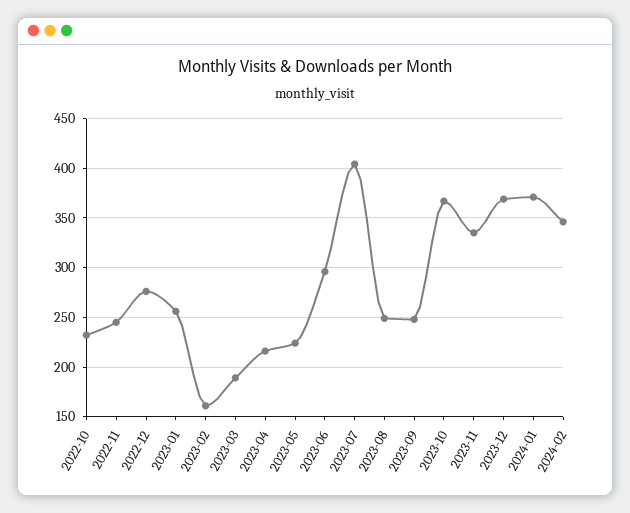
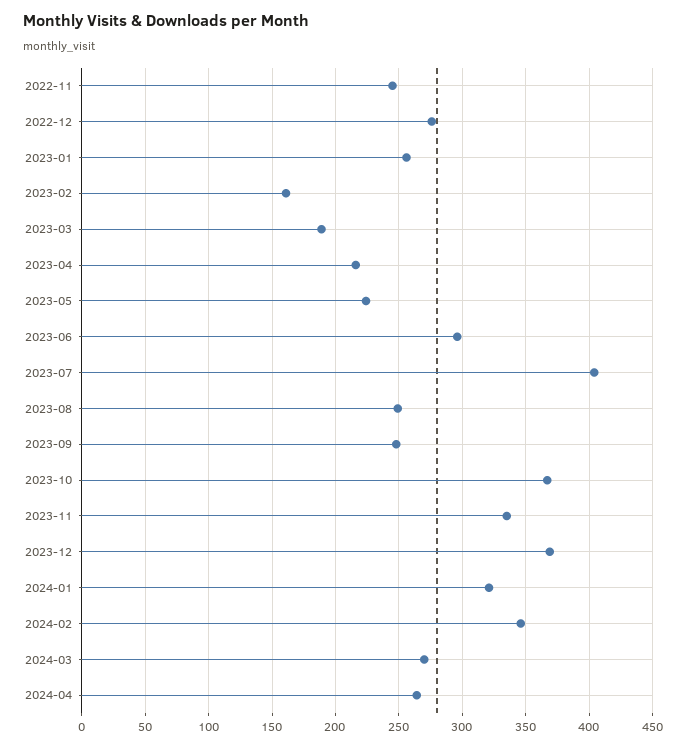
2022-10: 230 -> none
2024-01: 370 -> 320
2024-03: none -> 270
2024-04: none -> 265

